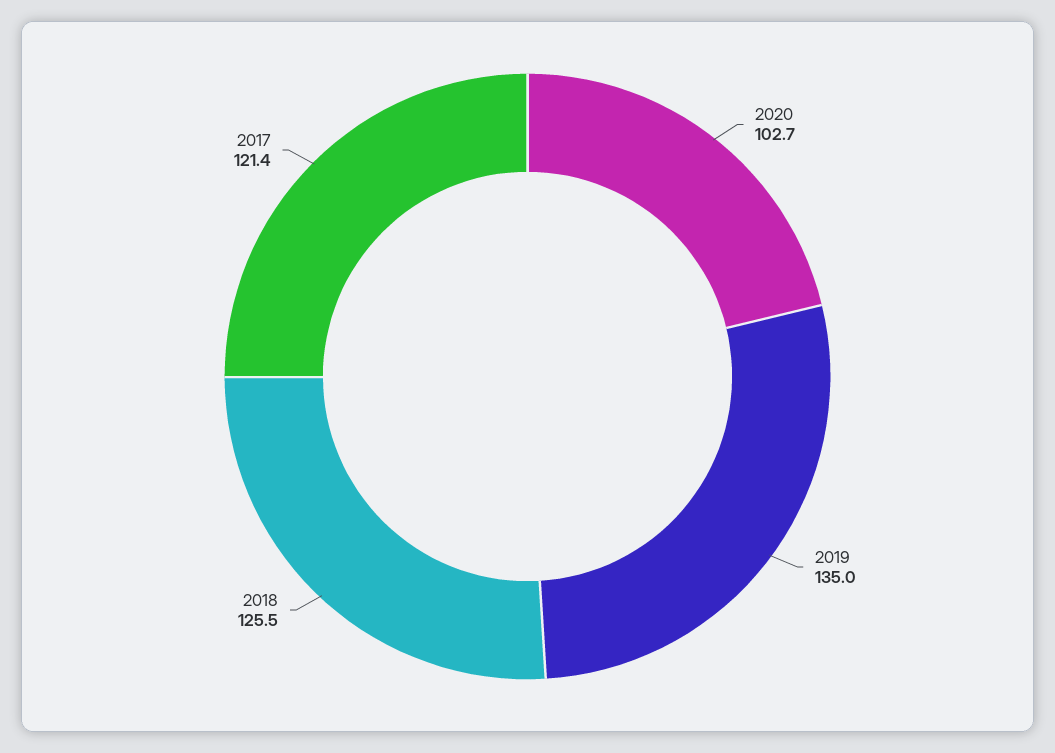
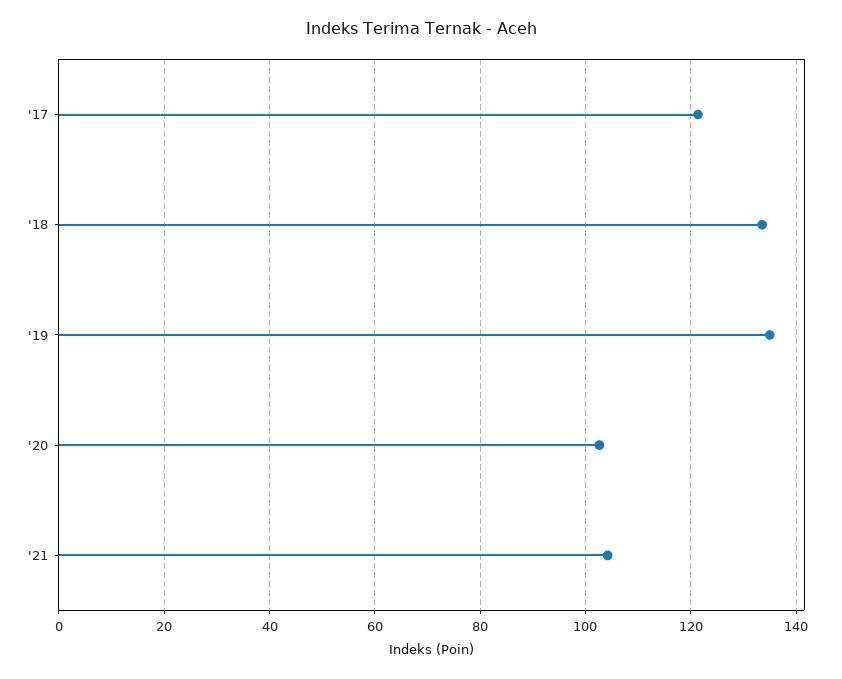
2018: 125.5 -> 134
'21: none -> 104

